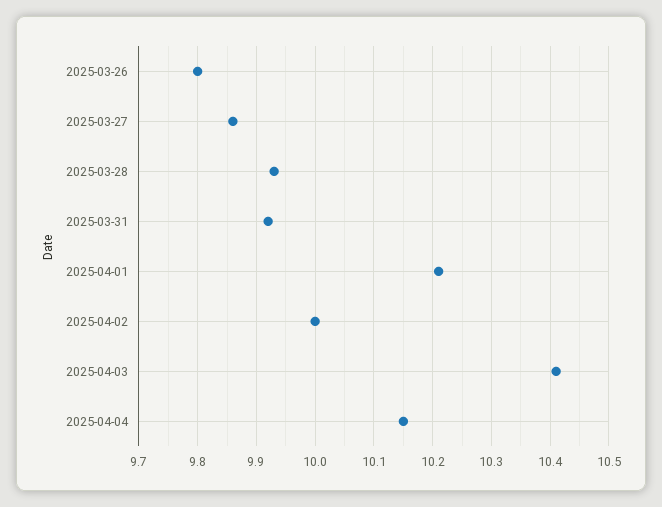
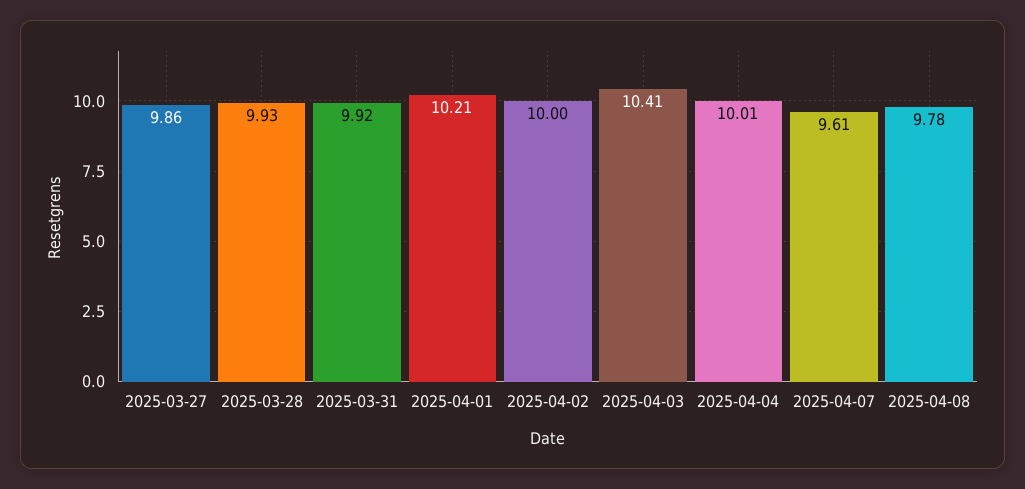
2025-03-26: 9.8 -> none
2025-04-04: 10.15 -> 10.01
2025-04-07: none -> 9.61
2025-04-08: none -> 9.78

